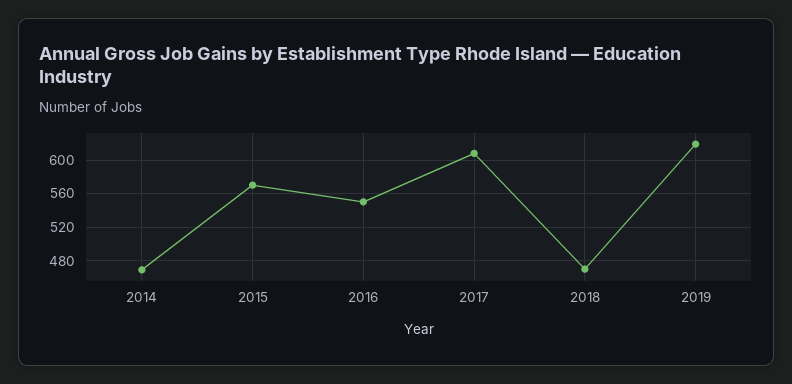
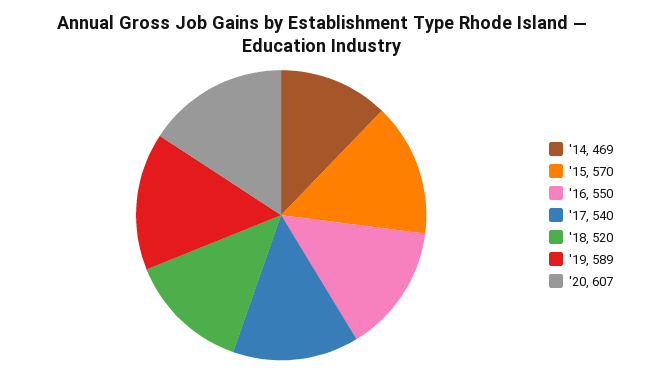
2017: 610 -> 540
2018: 470 -> 520
2019: 620 -> 589
'20: none -> 607

